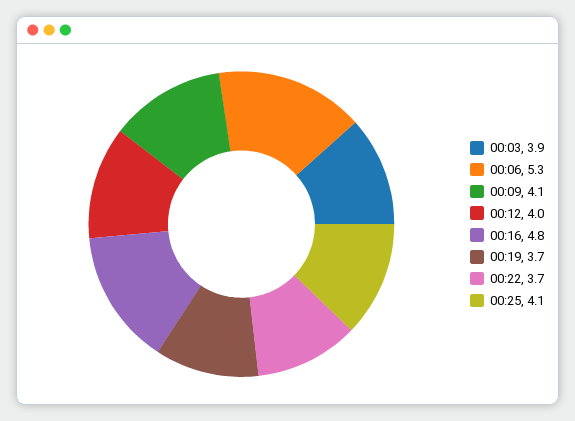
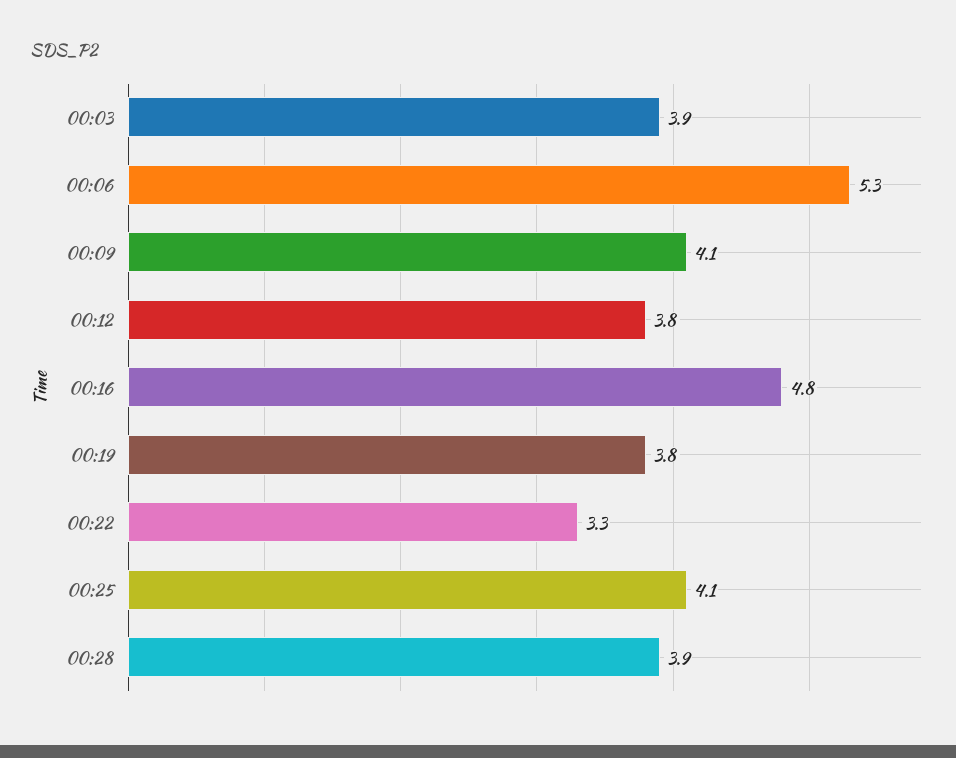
00:12: 4 -> 3.8
00:19: 3.7 -> 3.8
00:22: 3.7 -> 3.3
00:28: none -> 3.9

